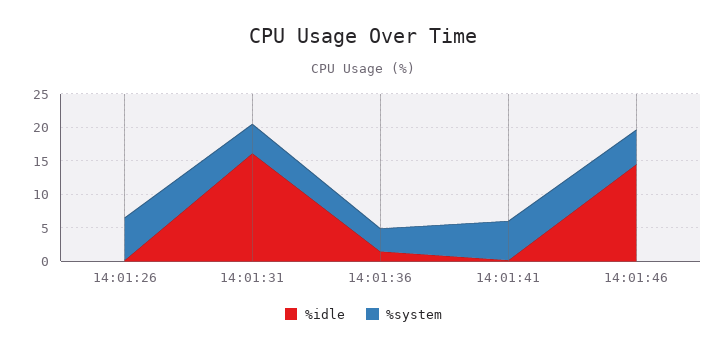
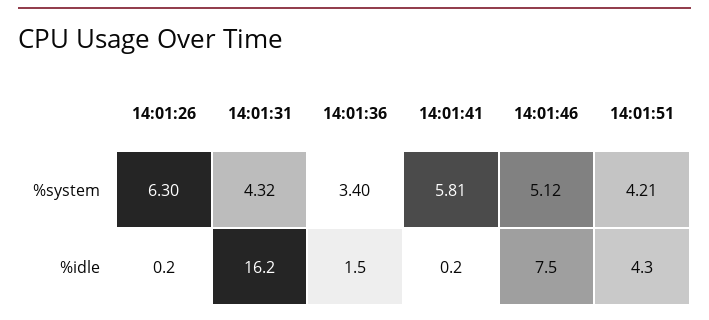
%idle, 14:01:46: 15 -> 7.5
%system, 14:01:51: none -> 4.21
%idle, 14:01:51: none -> 4.3

